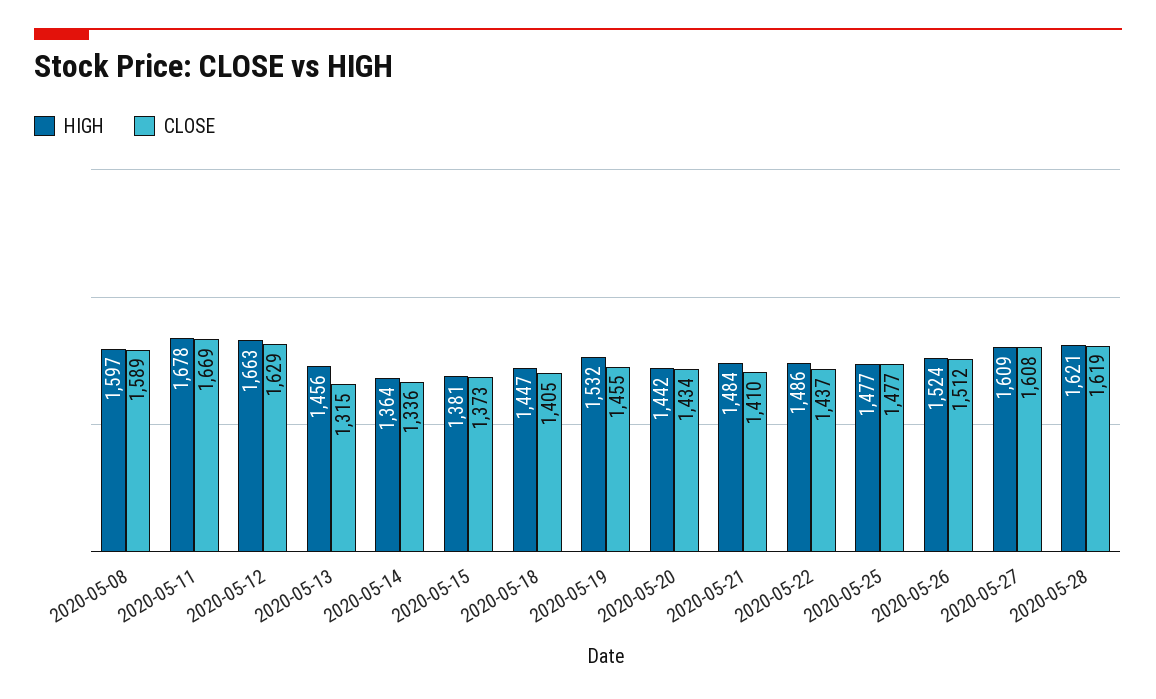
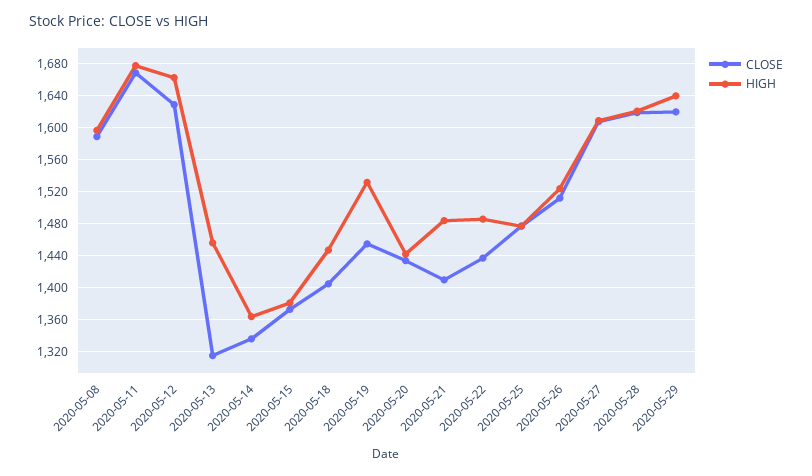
CLOSE, 2020-05-29: none -> 1620
HIGH, 2020-05-29: none -> 1640

